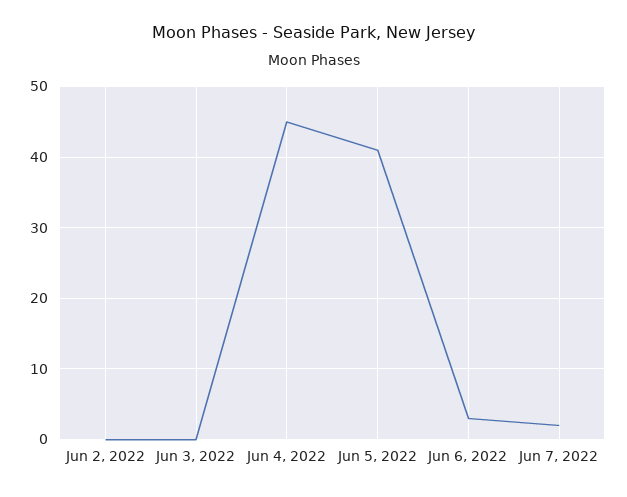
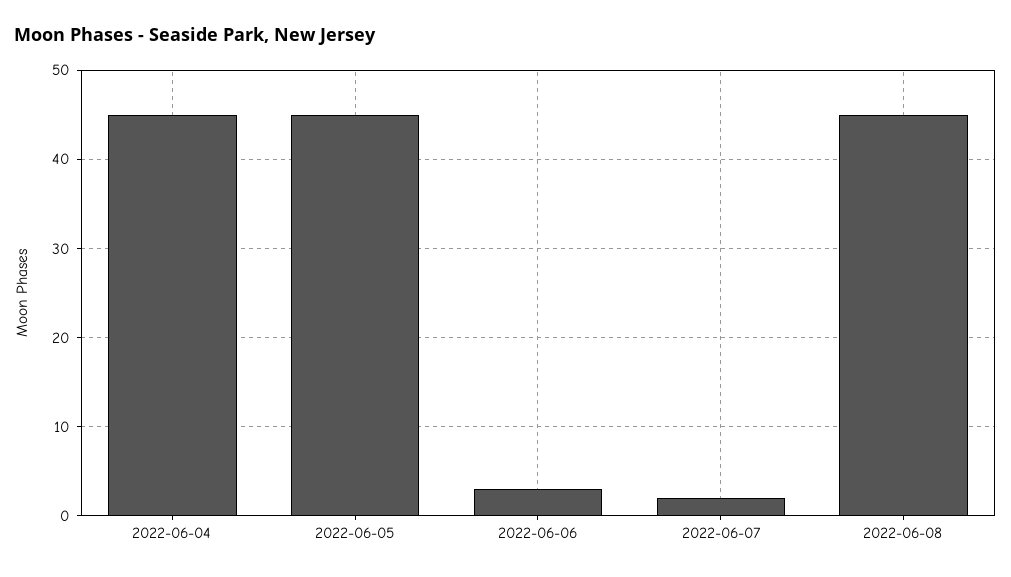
Jun 2, 2022: 0 -> none
Jun 3, 2022: 0 -> none
Jun 5, 2022: 41 -> 45
2022-06-08: none -> 45

